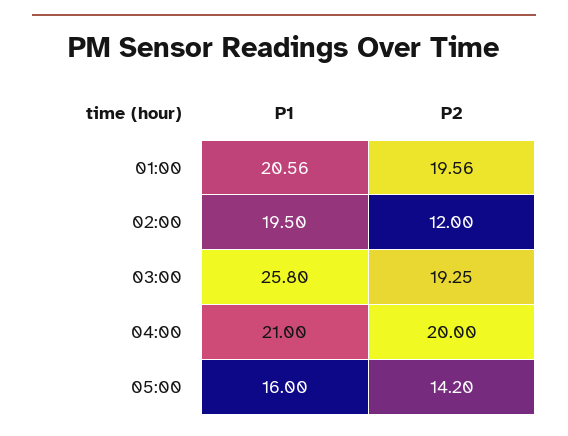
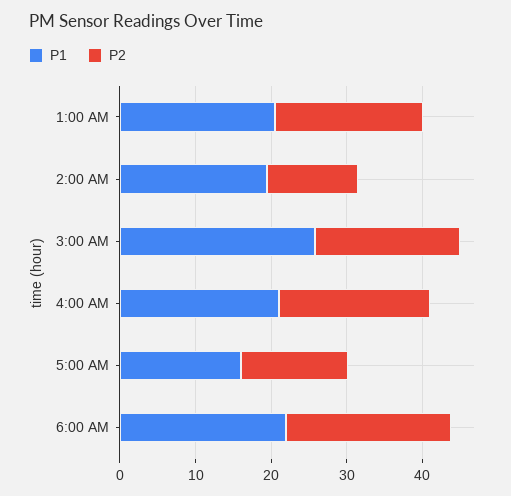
P1, 6:00 AM: none -> 22
P2, 6:00 AM: none -> 22

